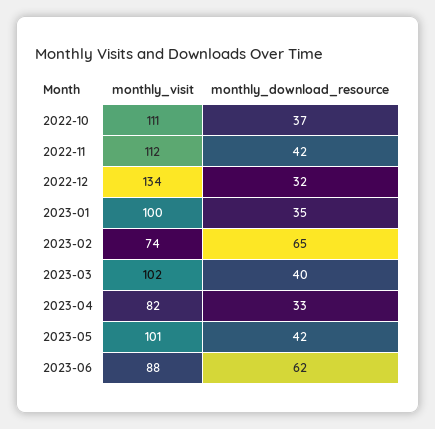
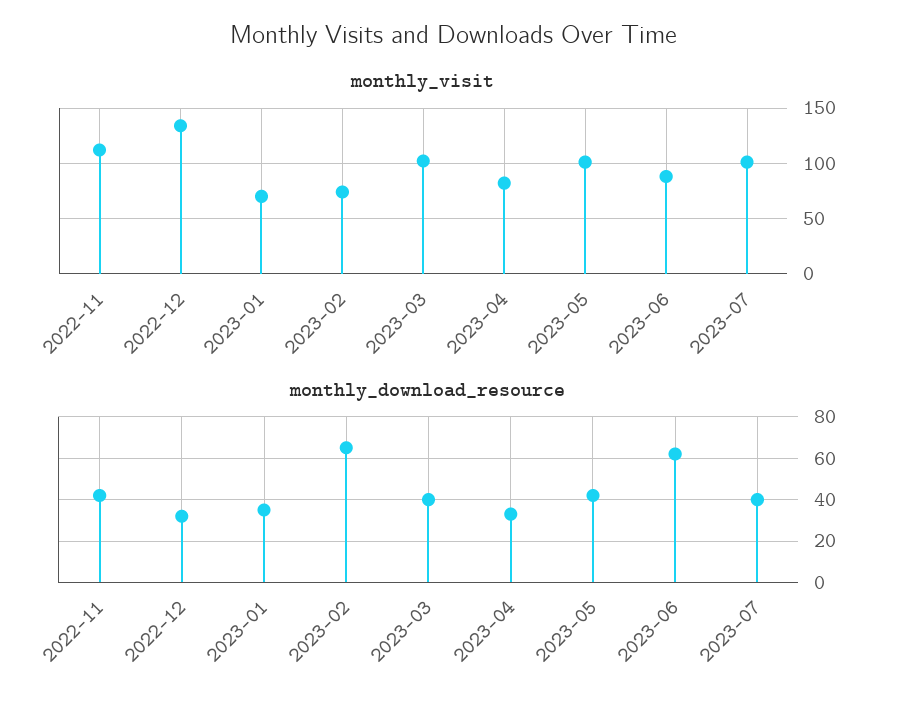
monthly_visit, 2022-10: 111 -> none
monthly_download_resource, 2022-10: 37 -> none
monthly_visit, 2023-01: 100 -> 70
monthly_visit, 2023-07: none -> 100
monthly_download_resource, 2023-07: none -> 40

